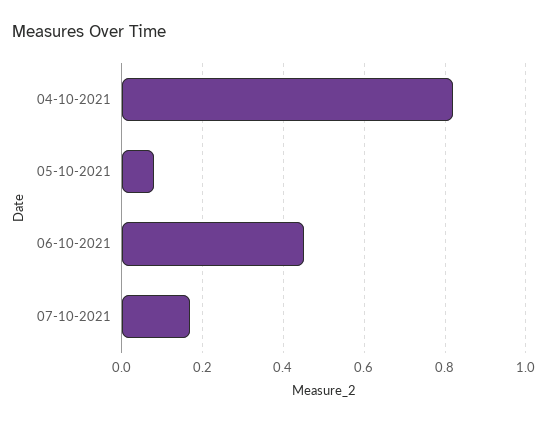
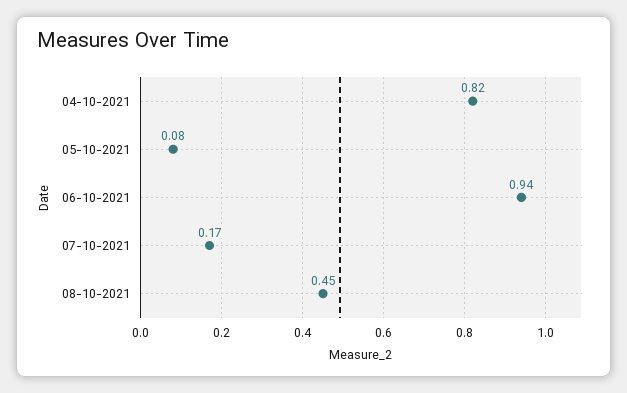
06-10-2021: 0.45 -> 0.94
08-10-2021: none -> 0.45

